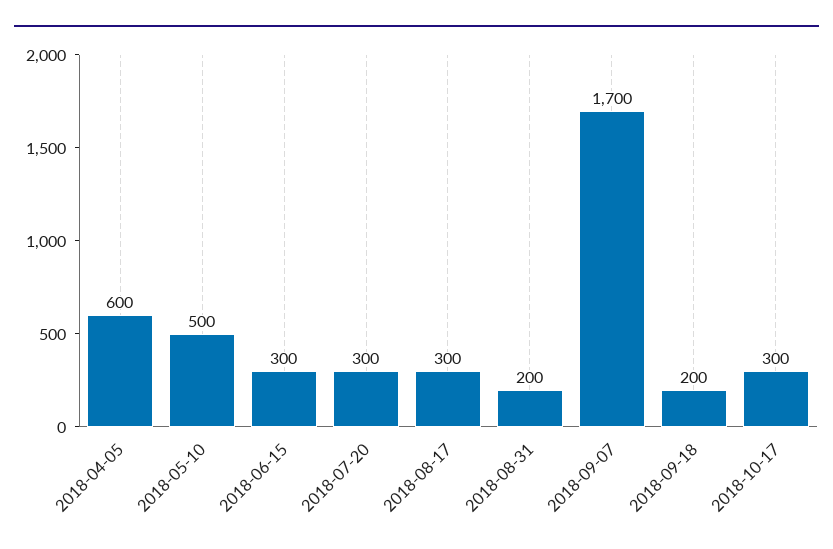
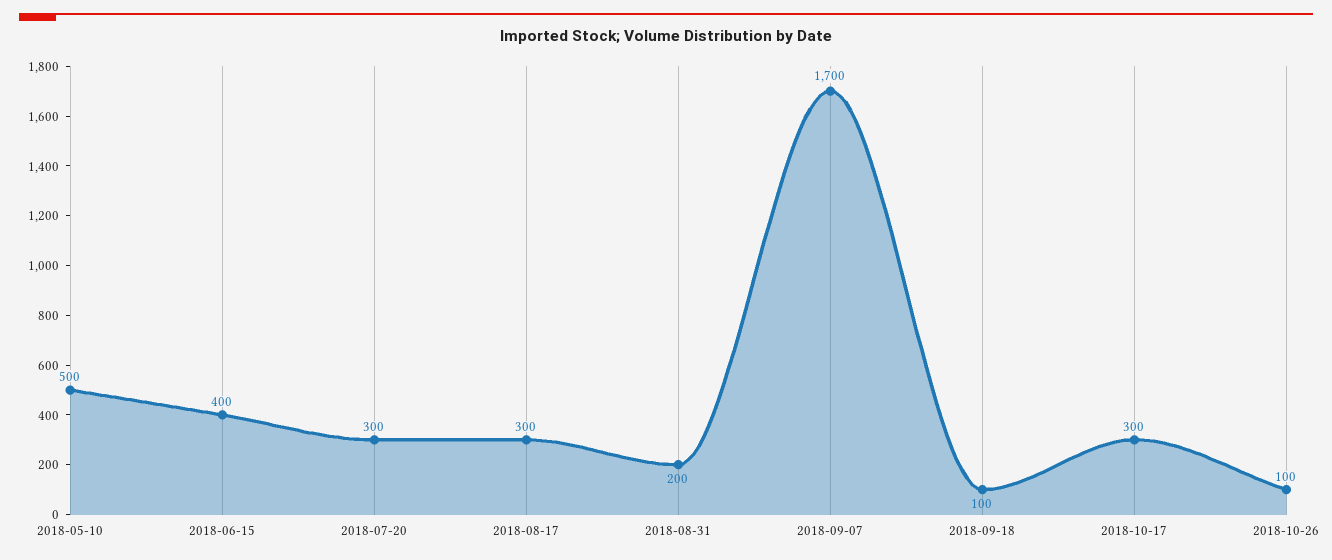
2018-04-05: 600 -> none
2018-06-15: 300 -> 400
2018-09-18: 200 -> 100
2018-10-26: none -> 100

